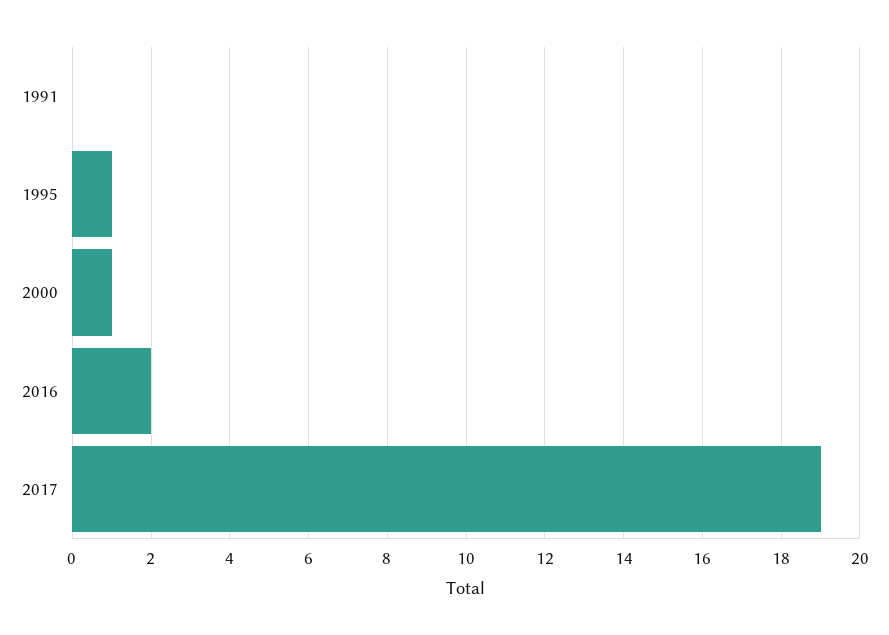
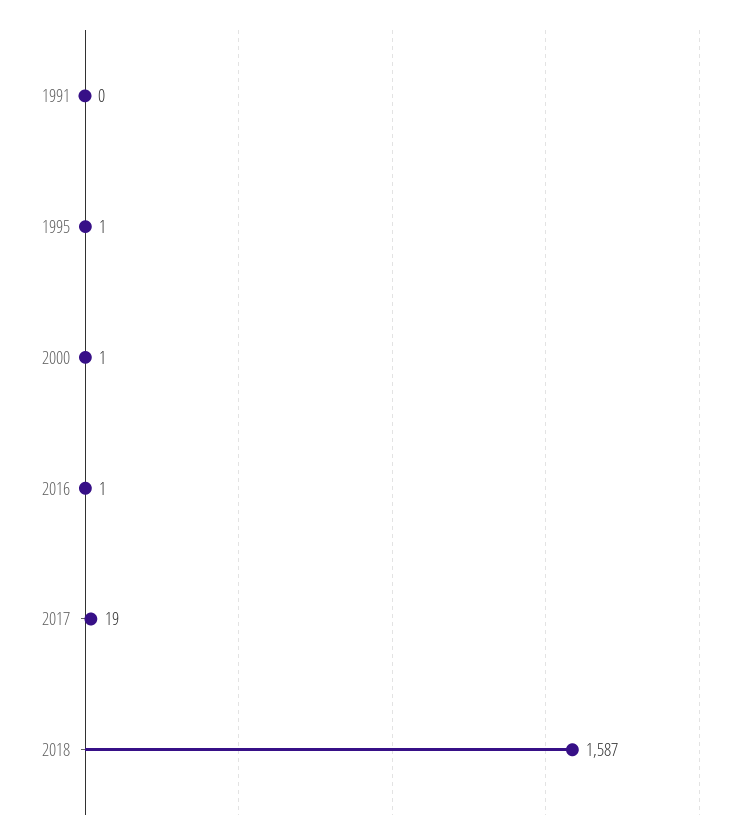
2016: 2 -> 1
2018: none -> 1587

